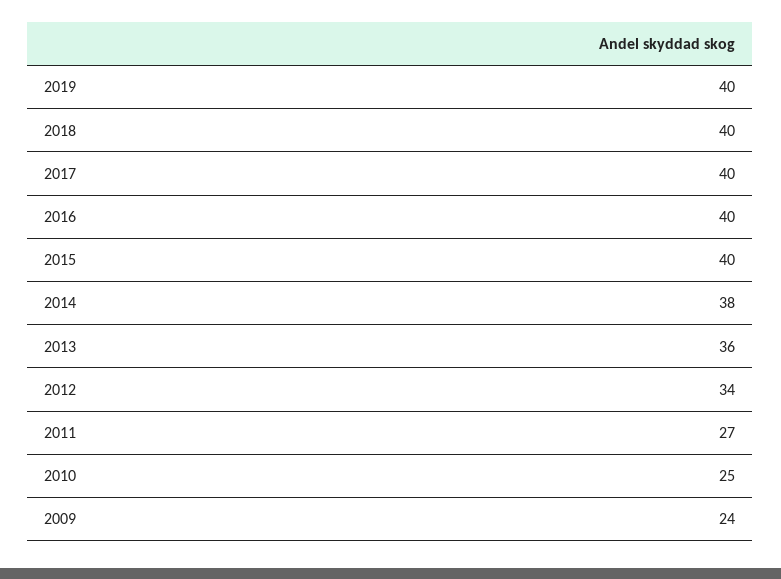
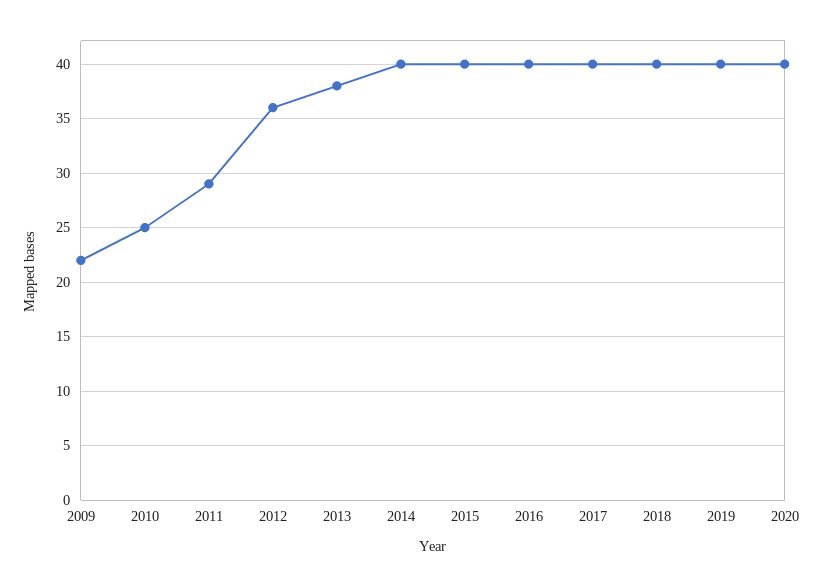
2014: 38 -> 40
2013: 36 -> 38
2012: 34 -> 36
2011: 27 -> 29
2009: 24 -> 22
2020: none -> 40

